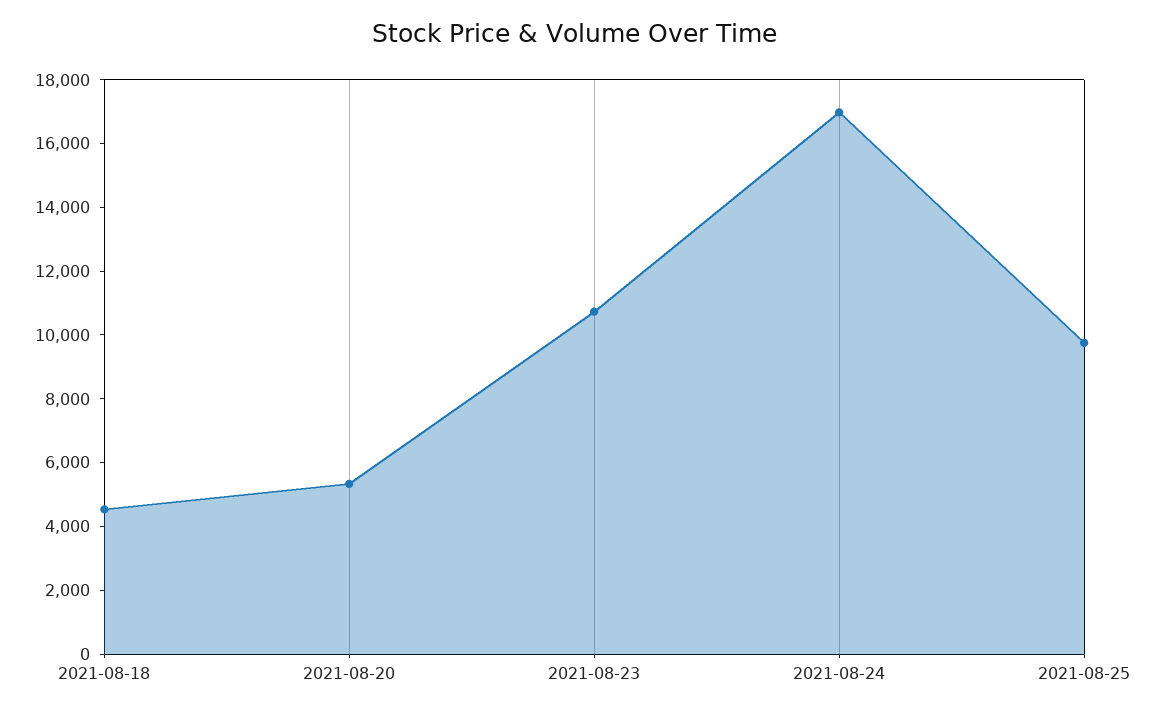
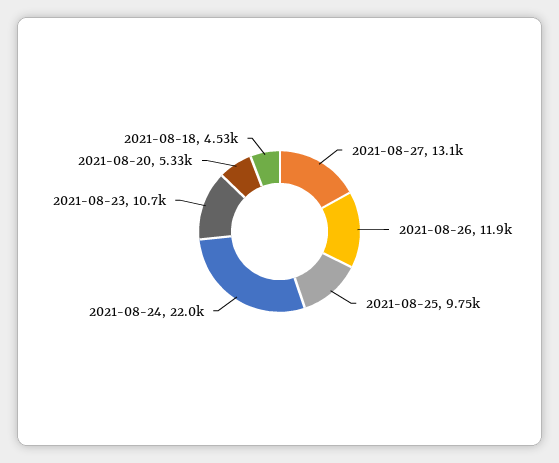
2021-08-24: 17000 -> 22000
2021-08-27: none -> 13100
2021-08-26: none -> 11900

